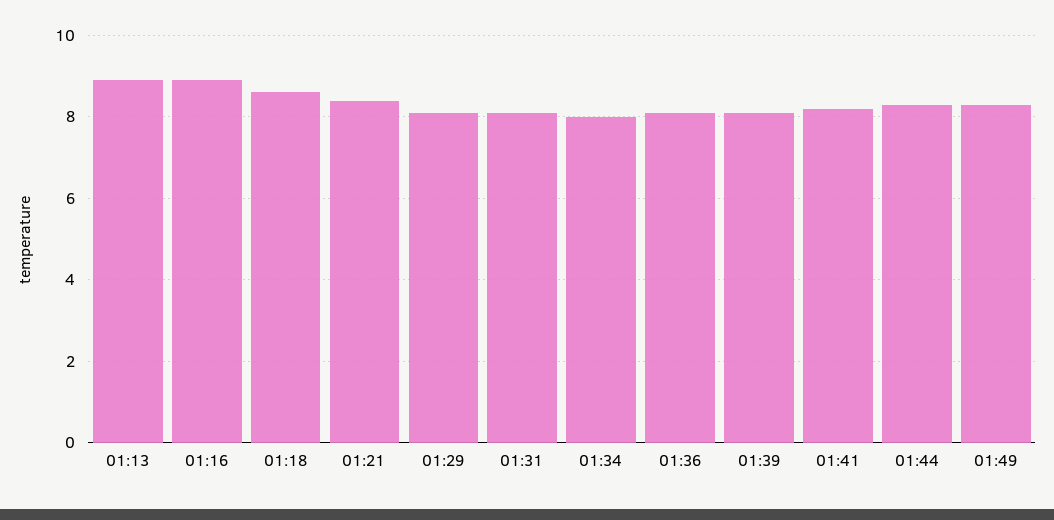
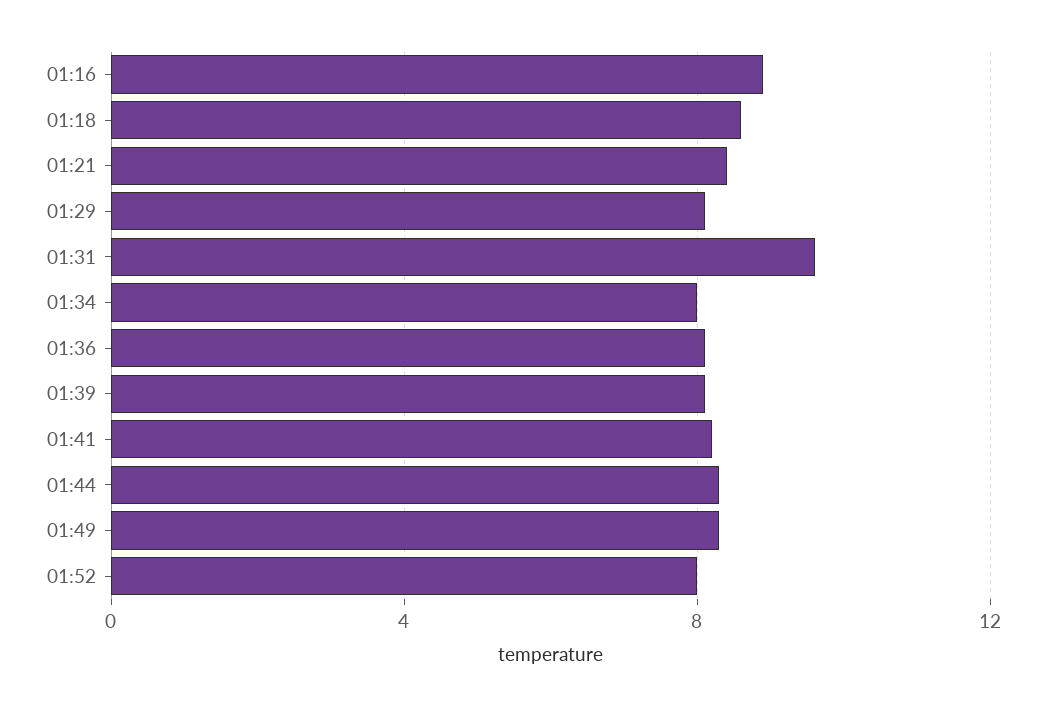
01:13: 9 -> none
01:31: 8 -> 9.5
01:52: none -> 8

